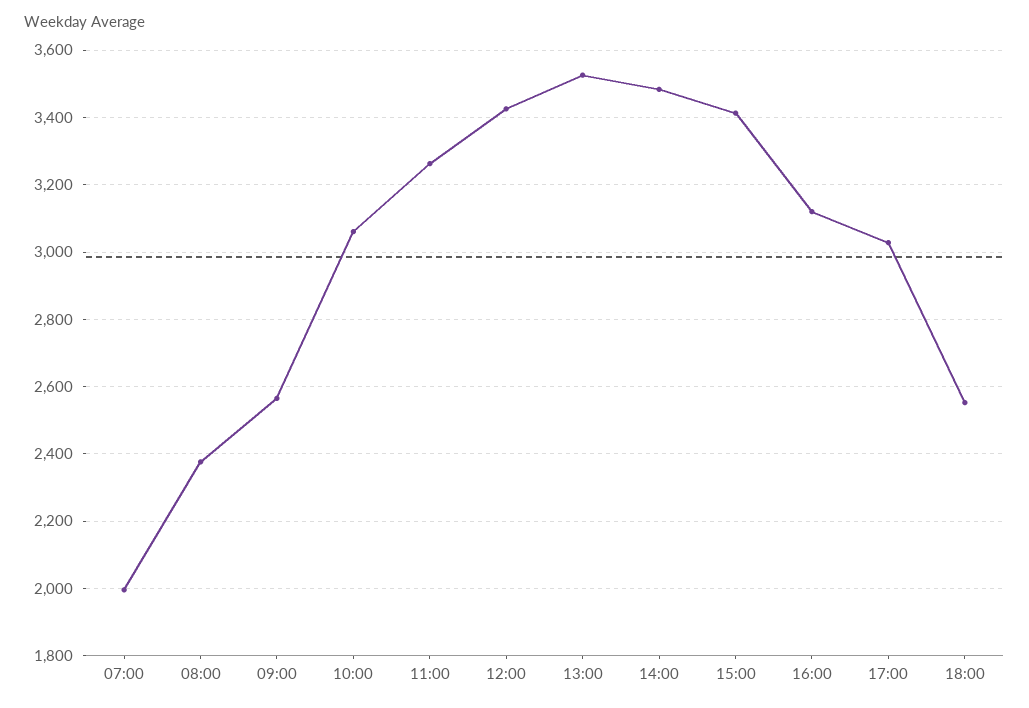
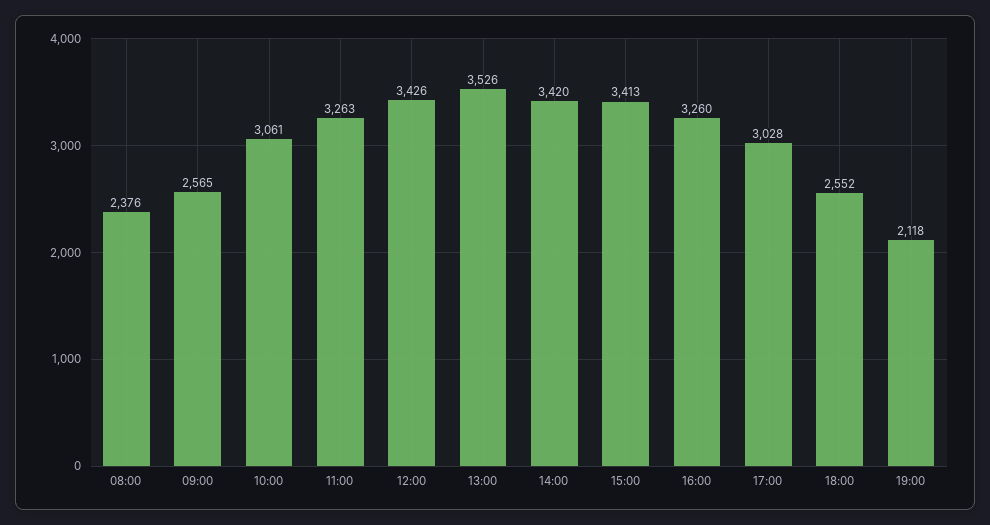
07:00: 2000 -> none
14:00: 3480 -> 3420
16:00: 3120 -> 3260
19:00: none -> 2118

